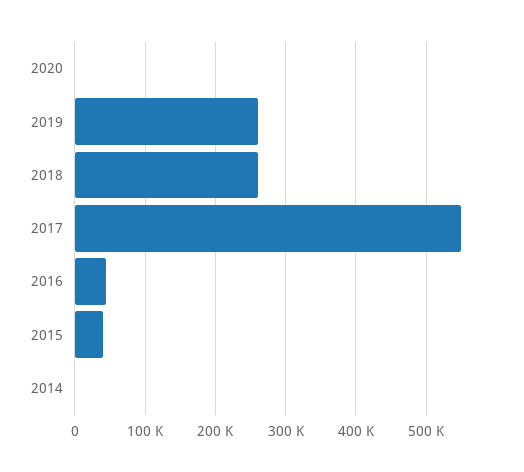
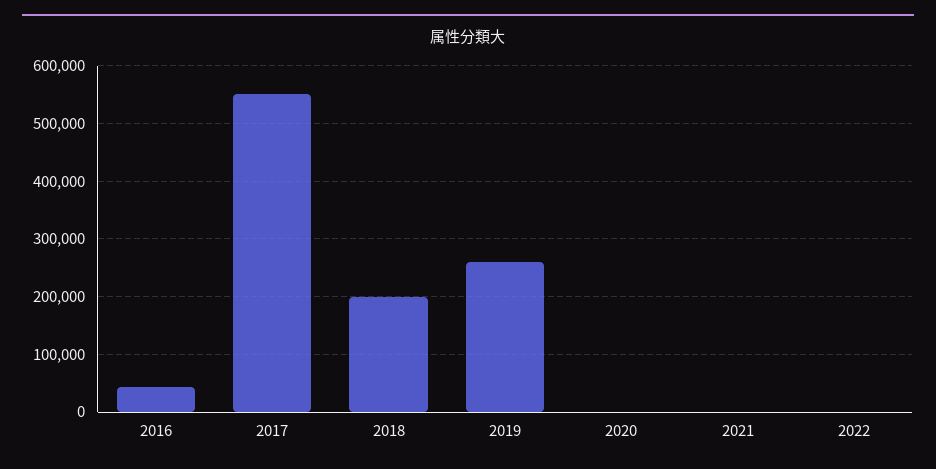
2018: 260000 -> 200000
2015: 40000 -> none
2014: 0 -> none
2021: none -> 0
2022: none -> 0

